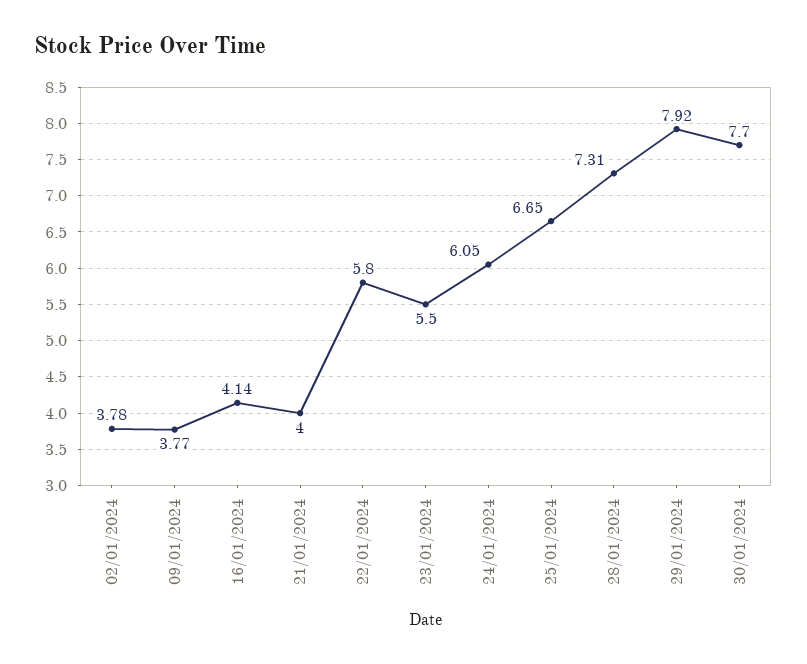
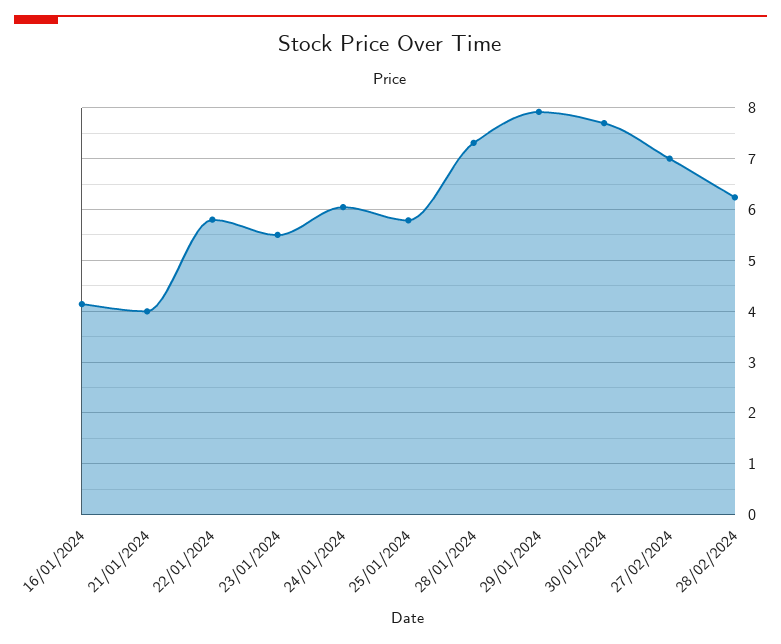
02/01/2024: 3.78 -> none
09/01/2024: 3.77 -> none
25/01/2024: 6.65 -> 5.8
27/02/2024: none -> 7
28/02/2024: none -> 6.2

